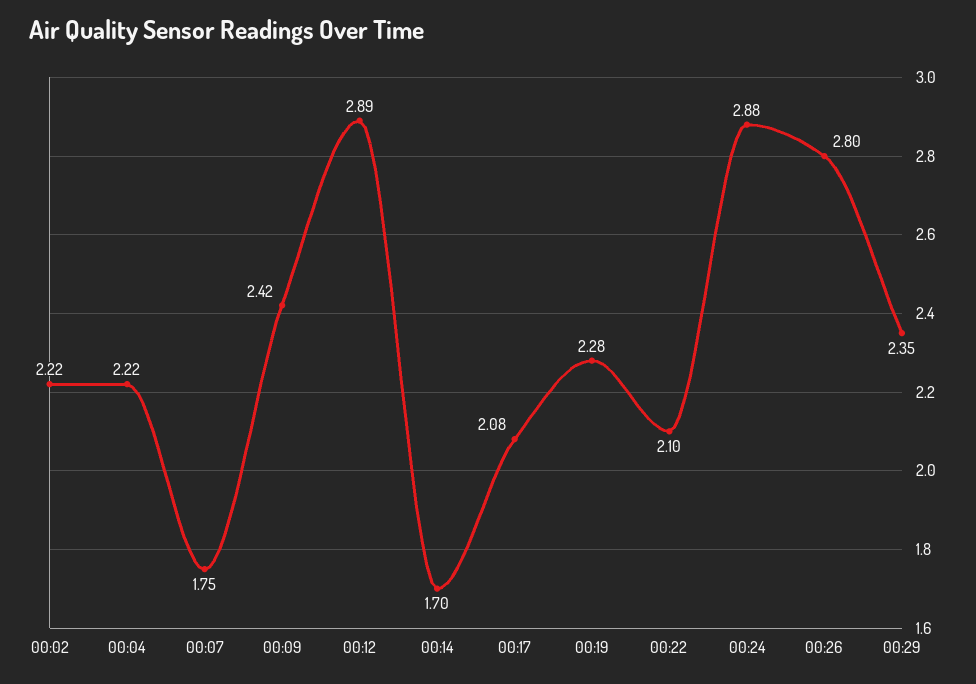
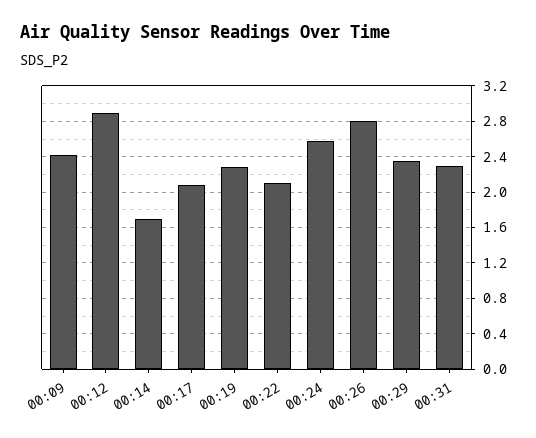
00:02: 2.22 -> none
00:04: 2.22 -> none
00:07: 1.75 -> none
00:24: 2.88 -> 2.6
00:31: none -> 2.3

